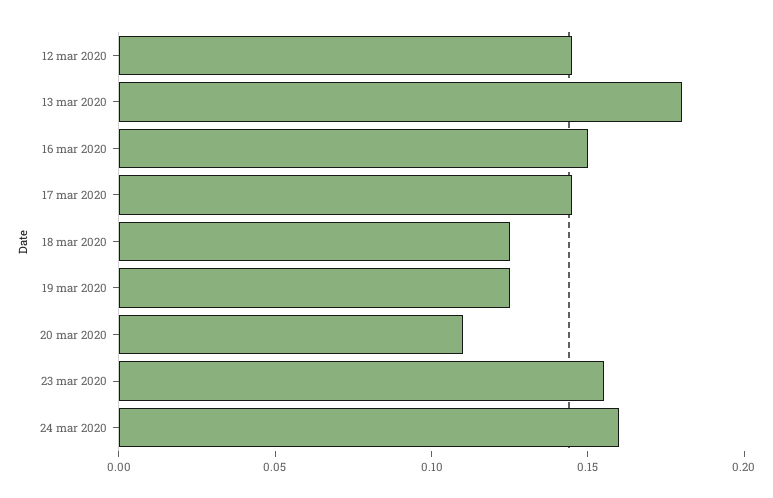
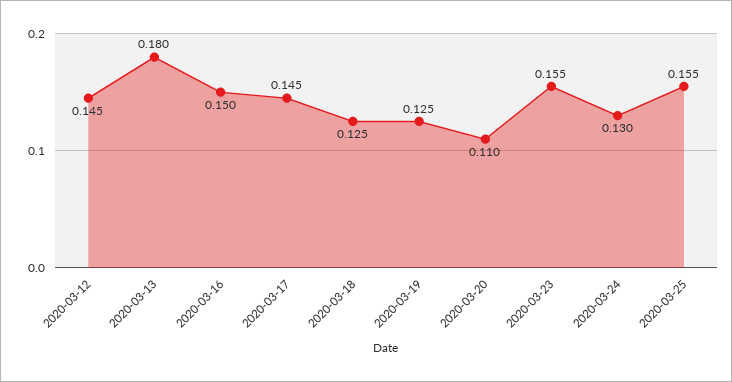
24 mar 2020: 0.16 -> 0.13
2020-03-25: none -> 0.155

